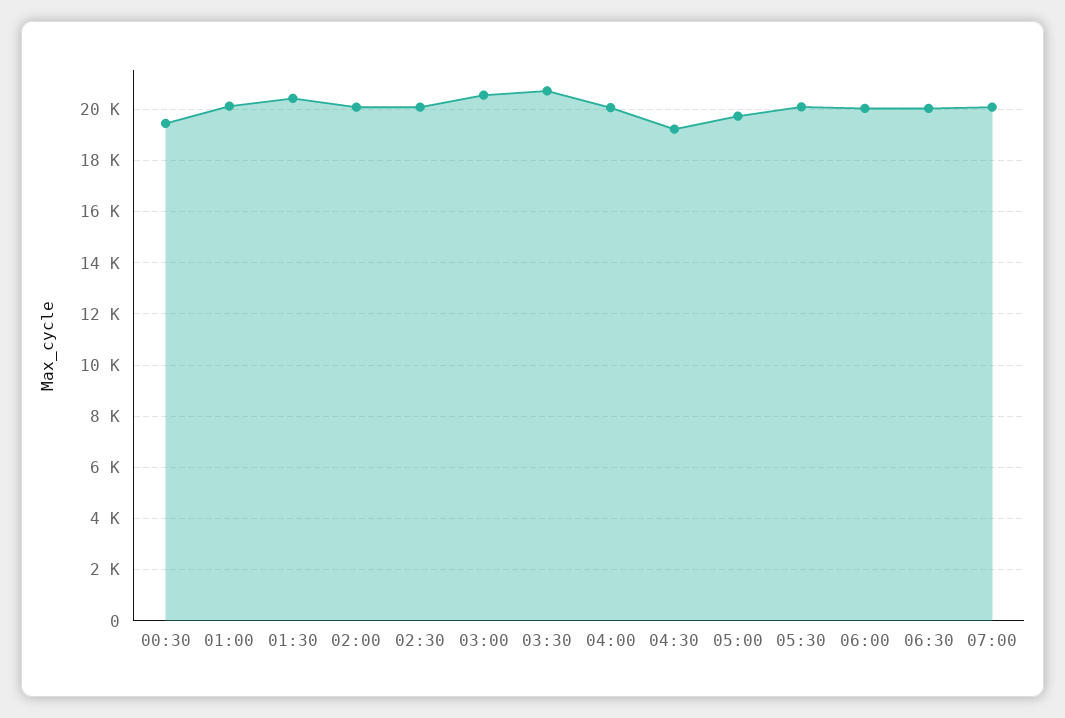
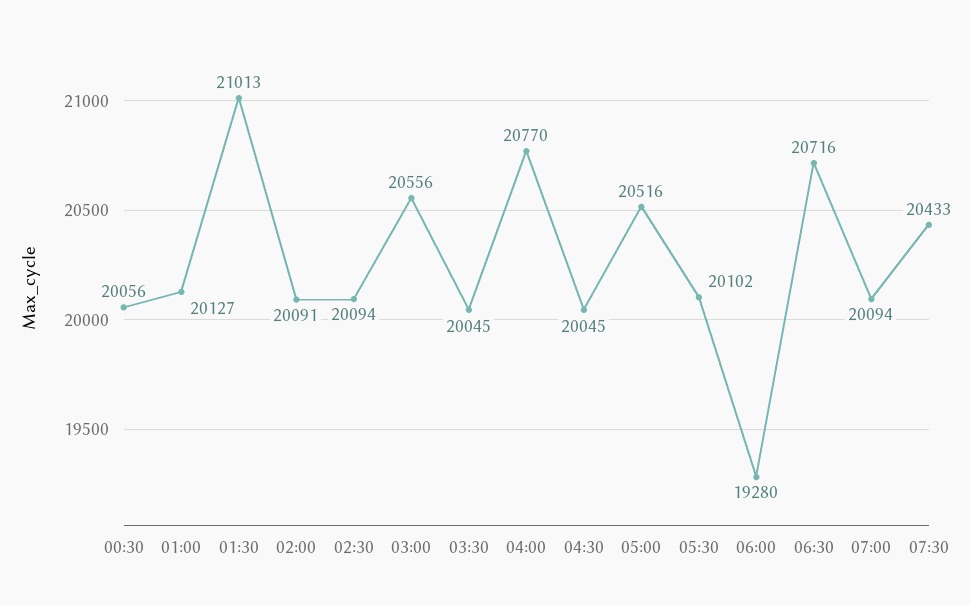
00:30: 19500 -> 20056
01:30: 20500 -> 21013
03:30: 20750 -> 20045
04:00: 20000 -> 20770
04:30: 19250 -> 20045
05:00: 19750 -> 20516
06:00: 20000 -> 19280
06:30: 20000 -> 20716
07:30: none -> 20433

